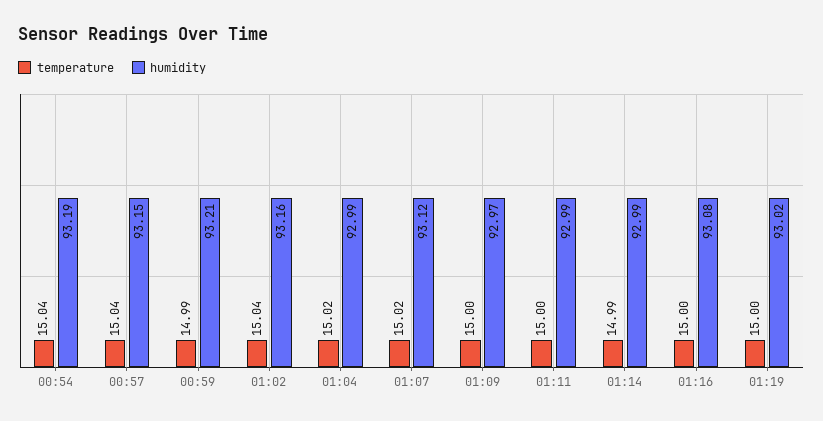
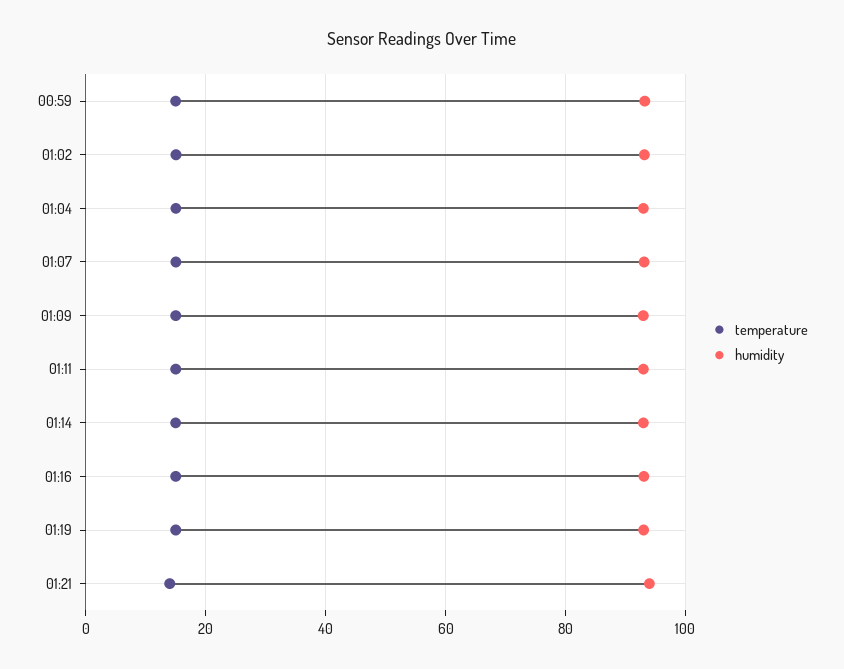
temperature, 00:54: 15.04 -> none
humidity, 00:54: 93.19 -> none
temperature, 00:57: 15.04 -> none
humidity, 00:57: 93.15 -> none
temperature, 01:21: none -> 14
humidity, 01:21: none -> 94

